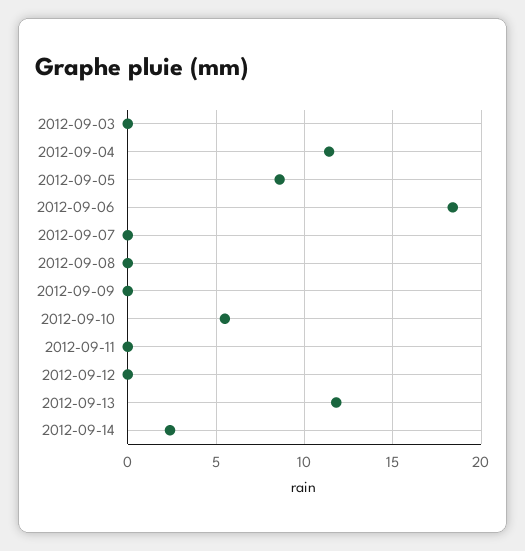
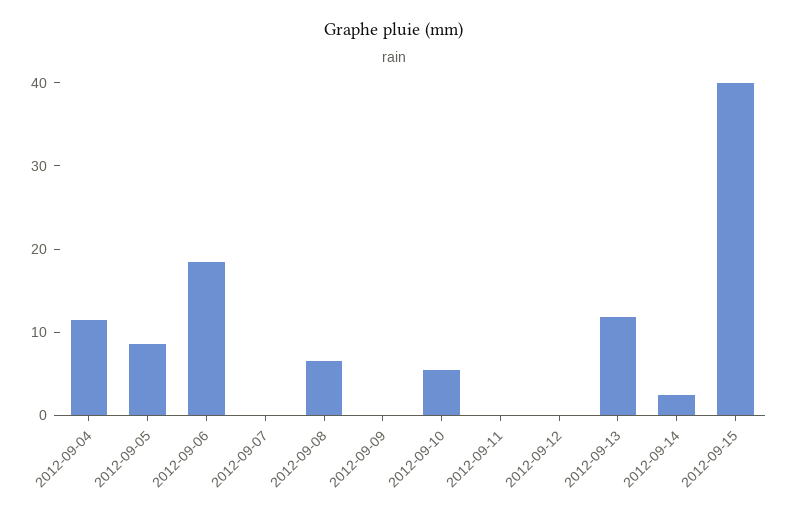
2012-09-03: 0 -> none
2012-09-08: 0 -> 6
2012-09-15: none -> 40

